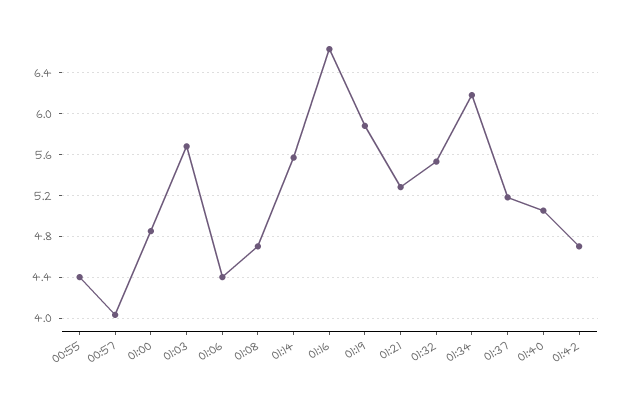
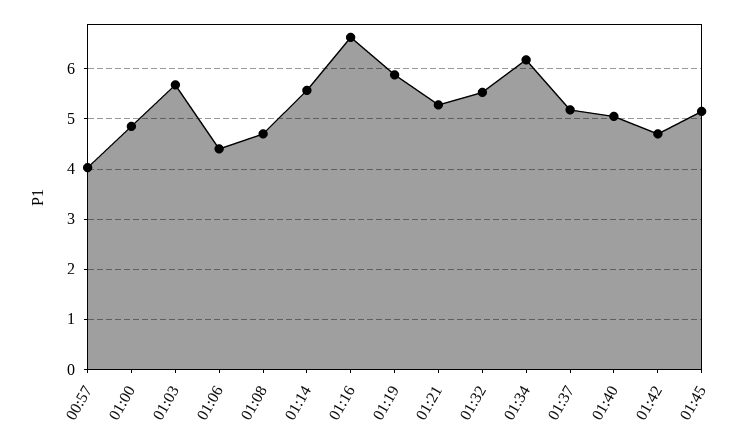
00:55: 4.4 -> none
01:45: none -> 5.2

